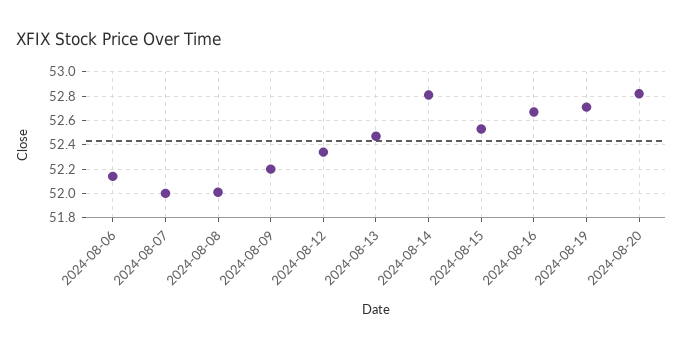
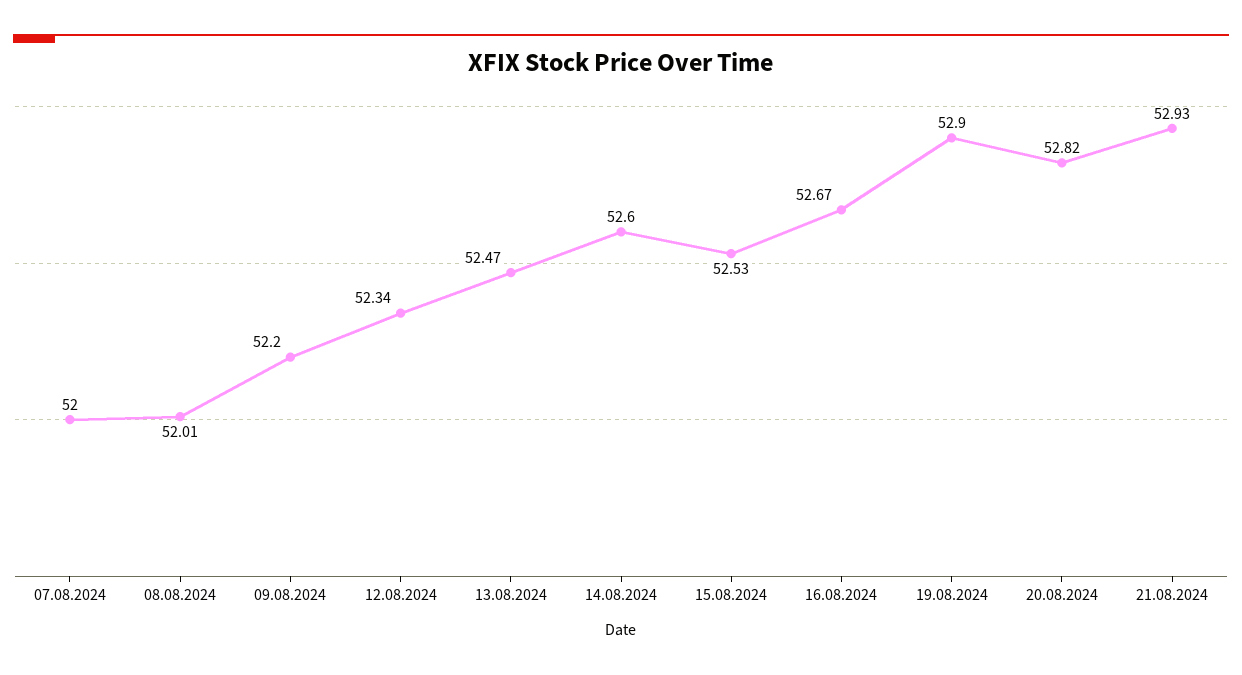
2024-08-06: 52.15 -> none
2024-08-14: 52.8 -> 52.6
2024-08-19: 52.7 -> 52.9
21.08.2024: none -> 52.93

